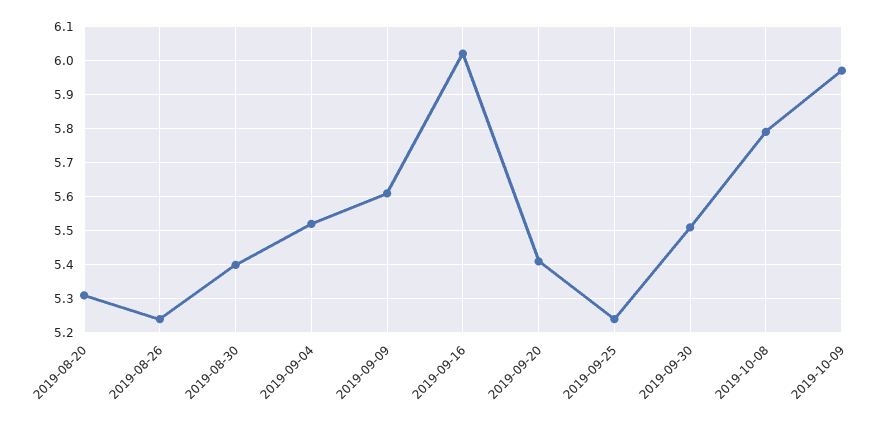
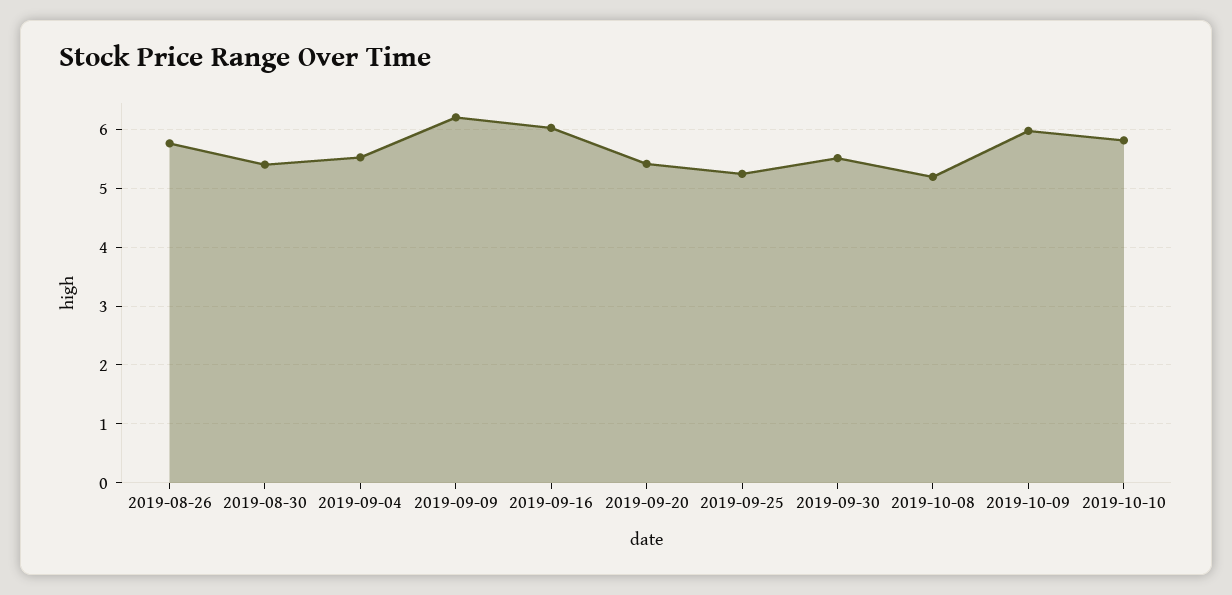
2019-08-20: 5.3 -> none
2019-08-26: 5.25 -> 5.8
2019-09-09: 5.6 -> 6.2
2019-10-08: 5.8 -> 5.2
2019-10-10: none -> 5.8

